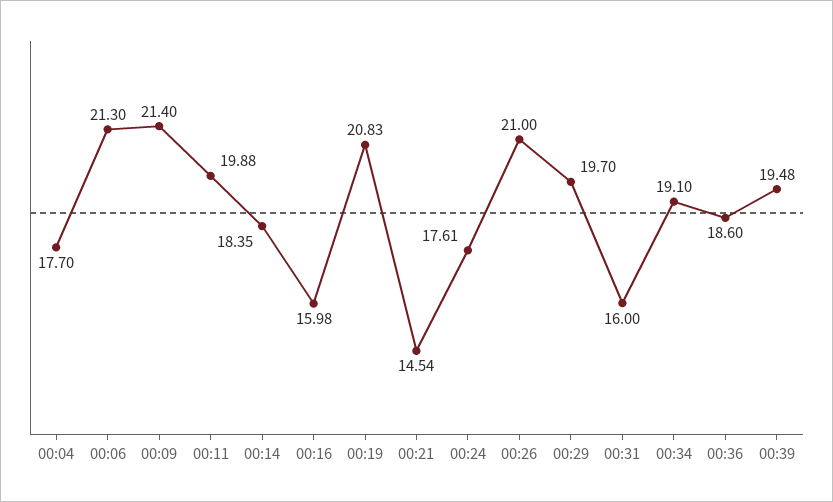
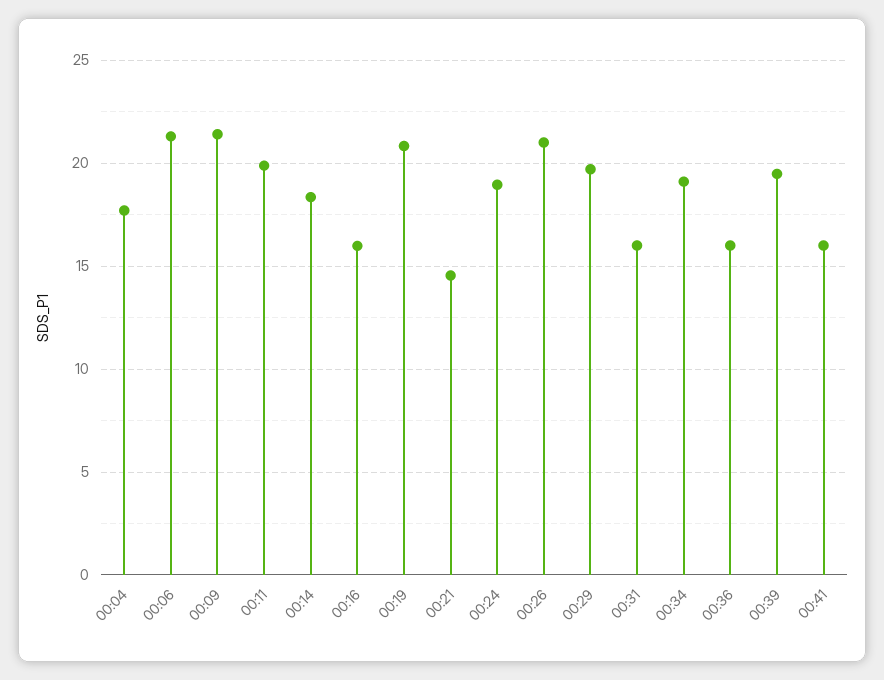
00:24: 17.61 -> 19
00:36: 18.6 -> 16
00:41: none -> 16

